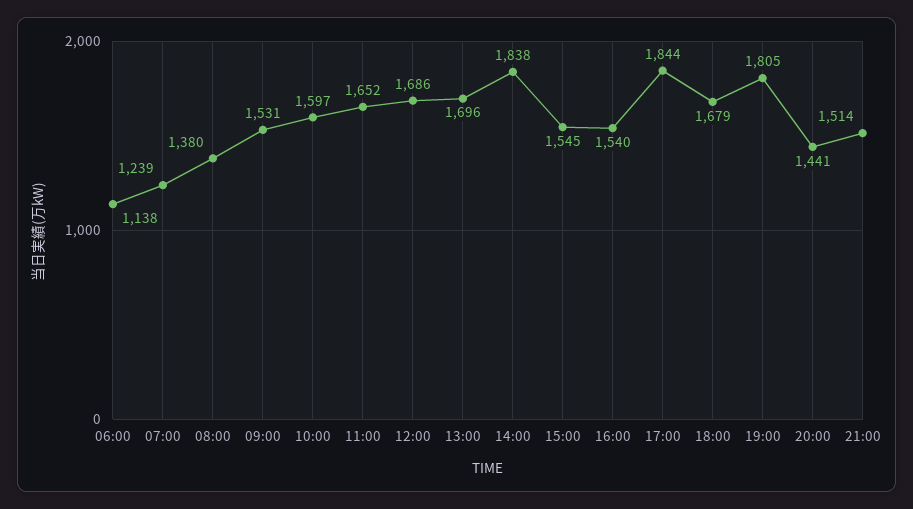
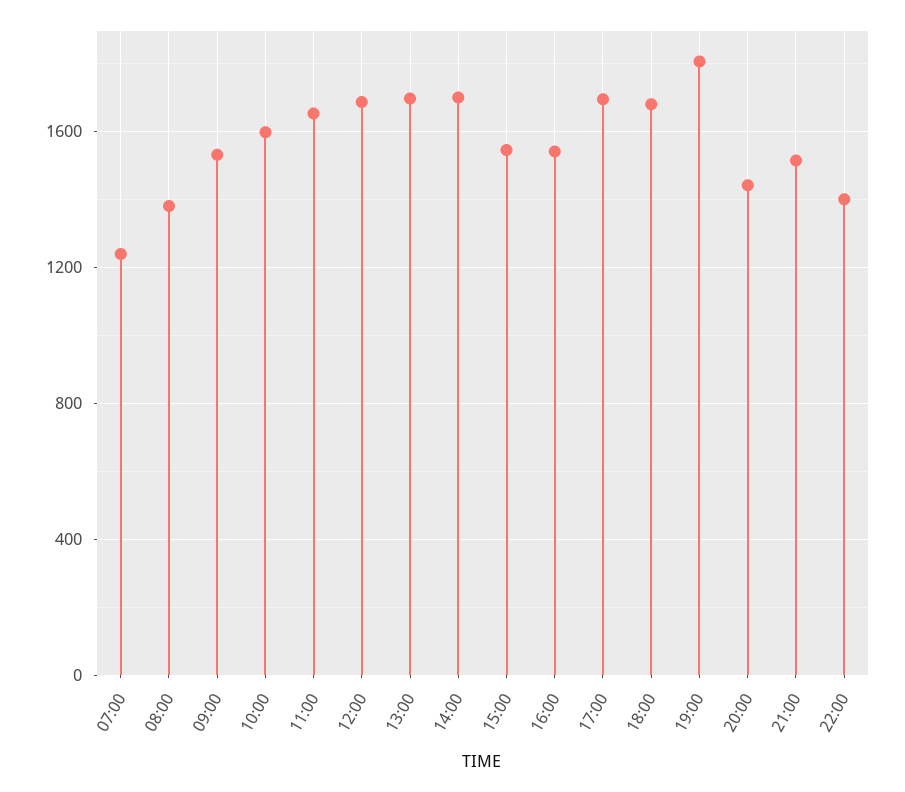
06:00: 1138 -> none
14:00: 1838 -> 1700
17:00: 1844 -> 1700
22:00: none -> 1400

